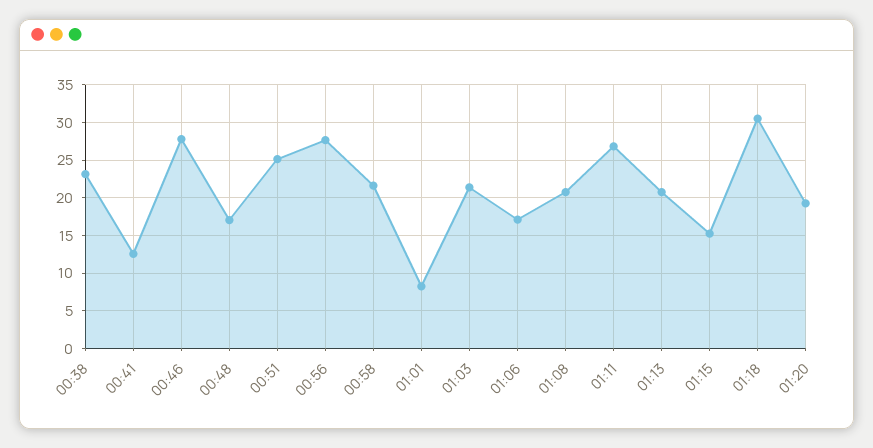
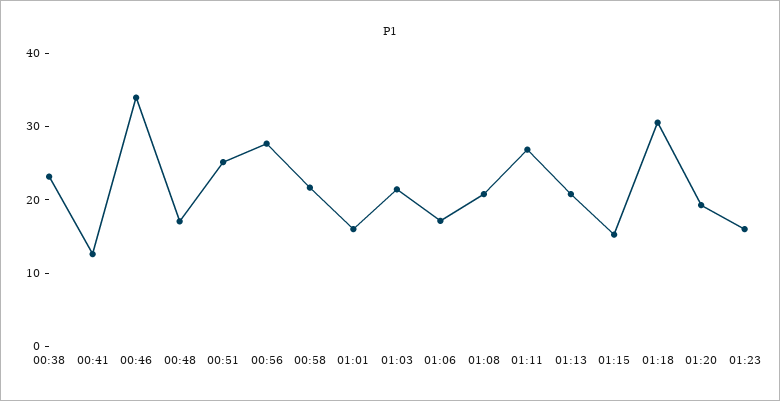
00:46: 28 -> 34
01:01: 8 -> 16
01:23: none -> 16

